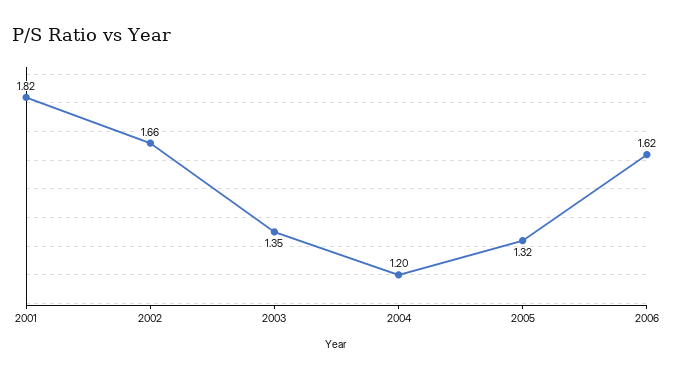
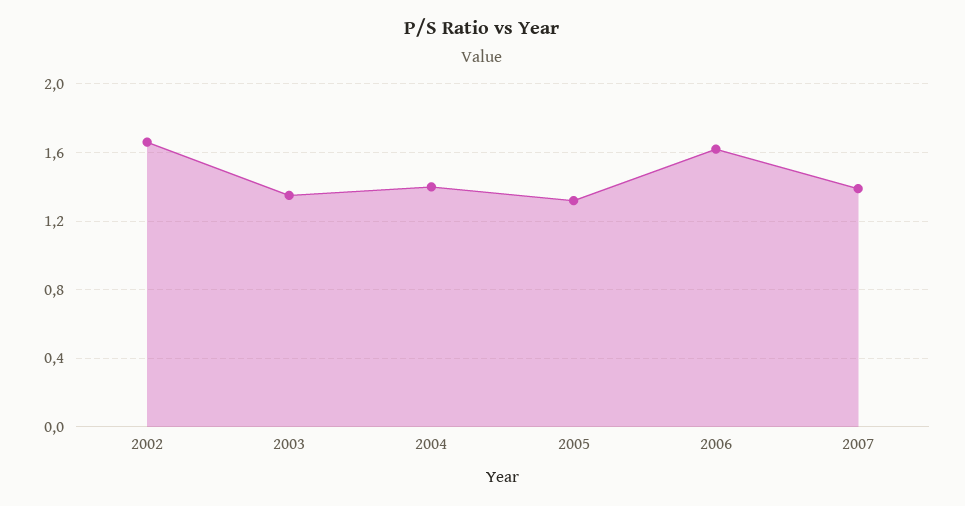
2001: 1.82 -> none
2004: 1.2 -> 1.4
2007: none -> 1.4

